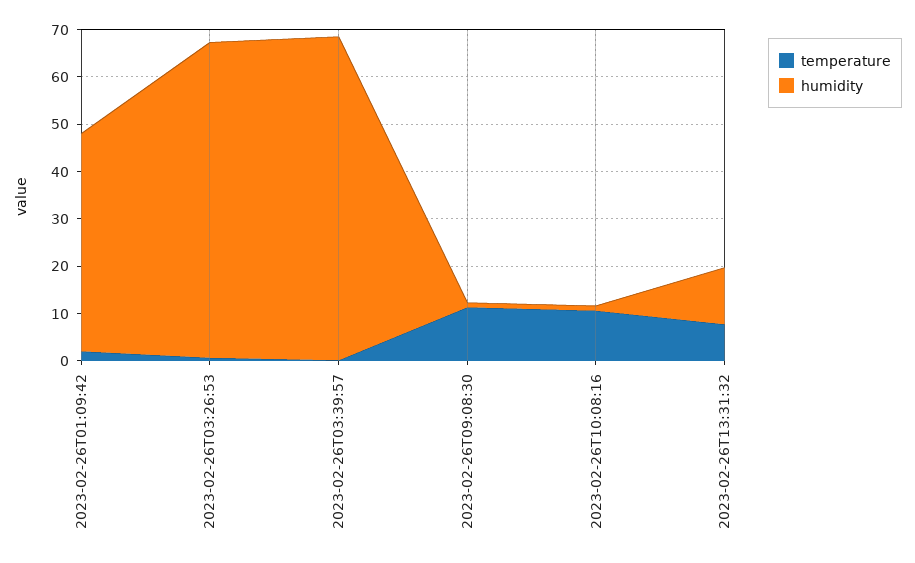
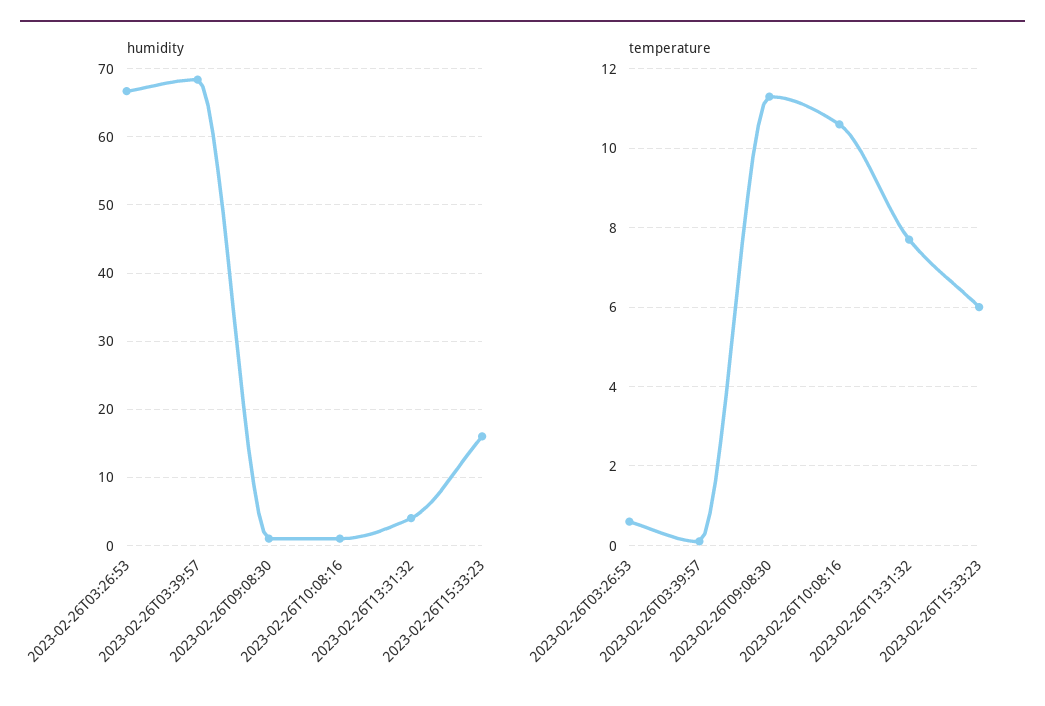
temperature, 2023-02-26T01:09:42: 2 -> none
humidity, 2023-02-26T01:09:42: 46 -> none
humidity, 2023-02-26T13:31:32: 12 -> 4
humidity, 2023-02-26T15:33:23: none -> 16
temperature, 2023-02-26T15:33:23: none -> 6

